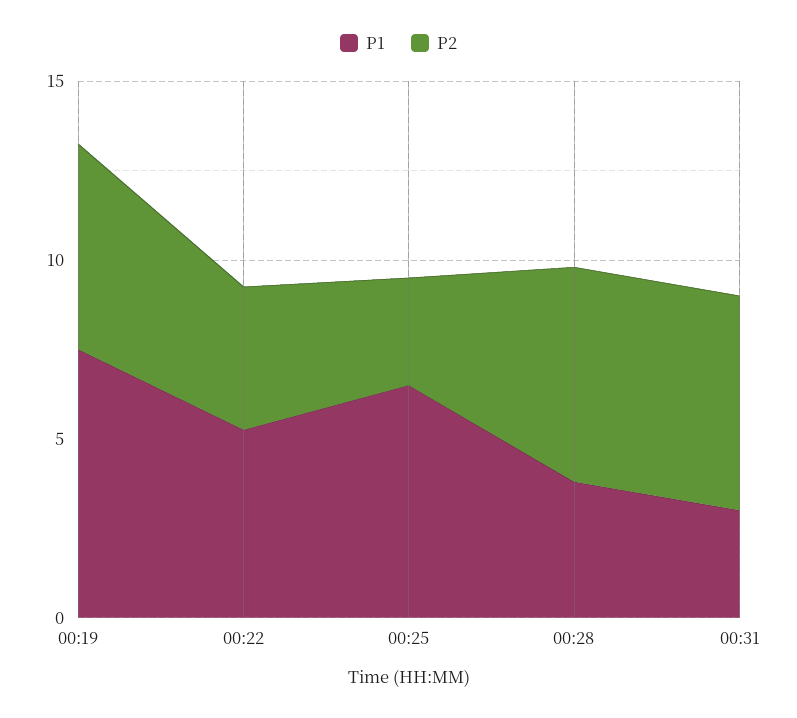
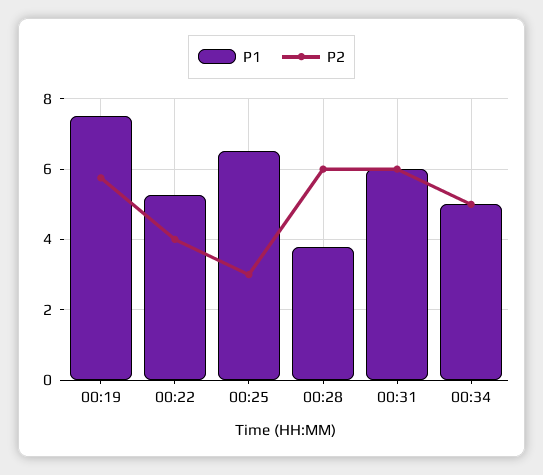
P1, 00:31: 3 -> 6
P1, 00:34: none -> 5
P2, 00:34: none -> 5

